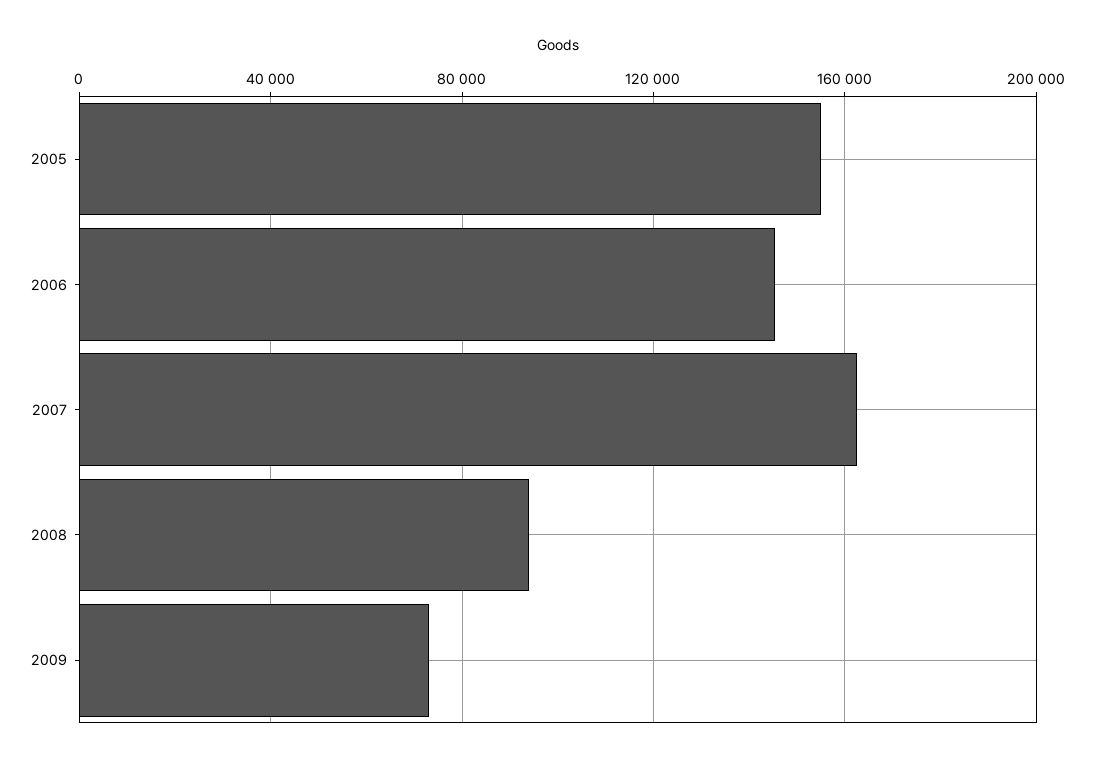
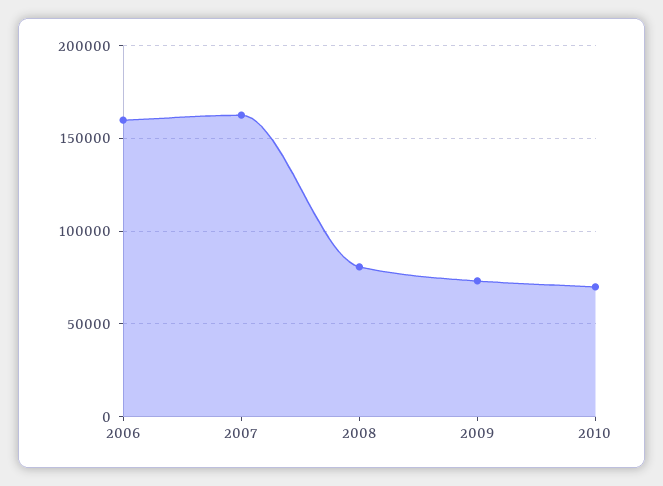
2005: 155000 -> none
2006: 145000 -> 160000
2008: 95000 -> 80000
2010: none -> 70000

